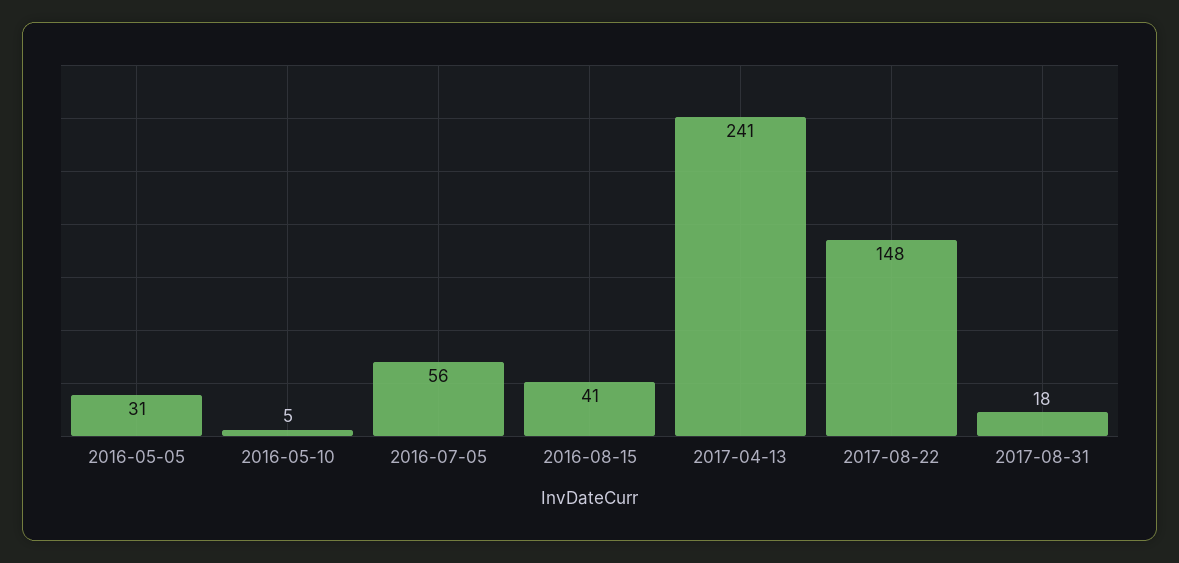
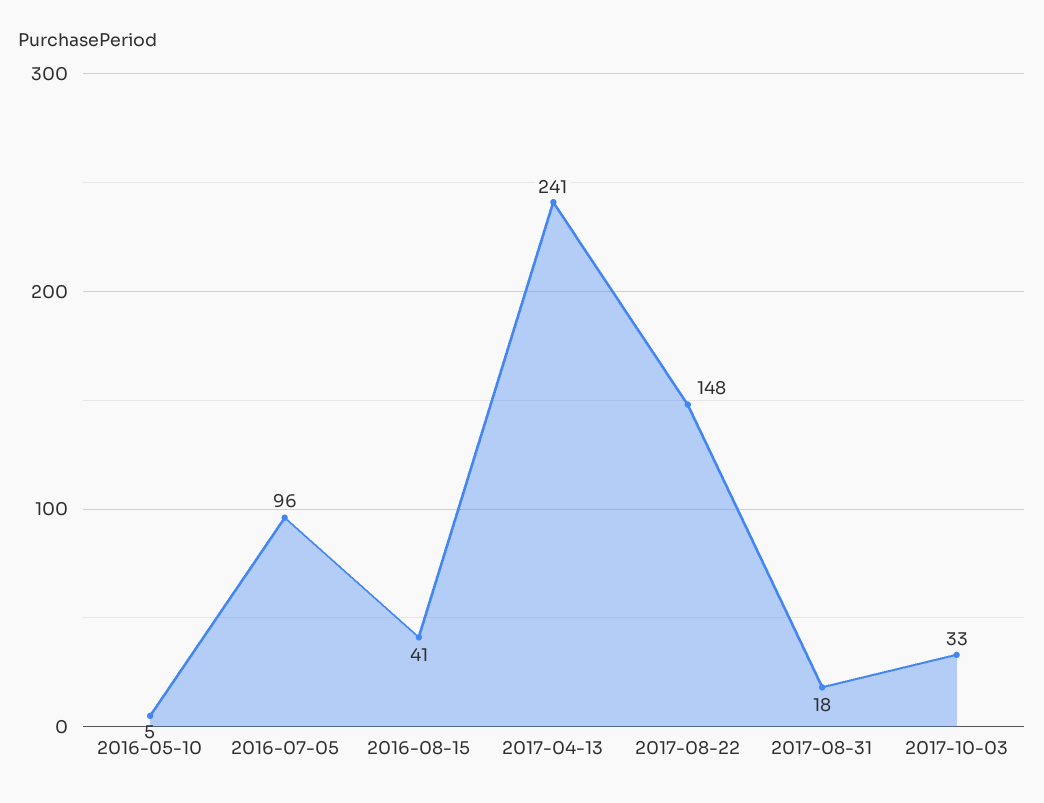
2016-05-05: 31 -> none
2016-07-05: 56 -> 96
2017-10-03: none -> 33

